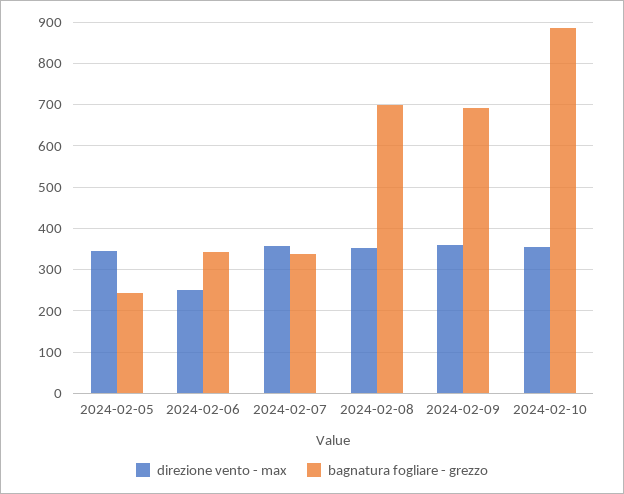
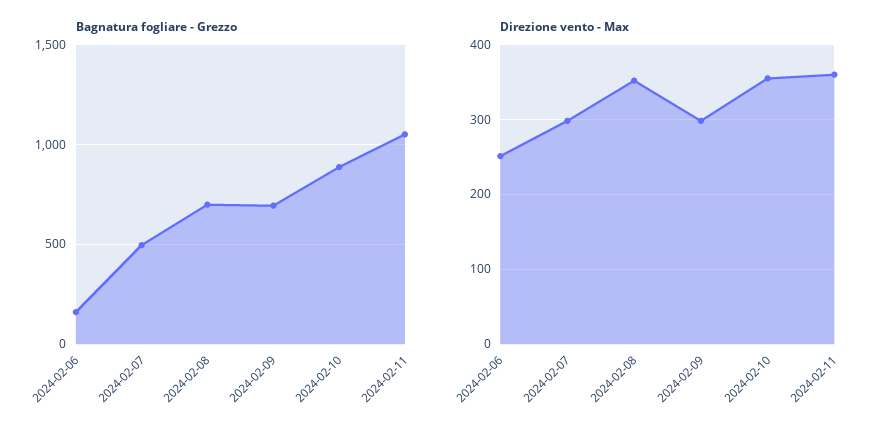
direzione vento - max, 2024-02-05: 340 -> none
bagnatura fogliare - grezzo, 2024-02-05: 240 -> none
bagnatura fogliare - grezzo, 2024-02-06: 340 -> 150
direzione vento - max, 2024-02-07: 360 -> 300
bagnatura fogliare - grezzo, 2024-02-07: 340 -> 500
direzione vento - max, 2024-02-09: 360 -> 300
bagnatura fogliare - grezzo, 2024-02-11: none -> 1050
direzione vento - max, 2024-02-11: none -> 360

